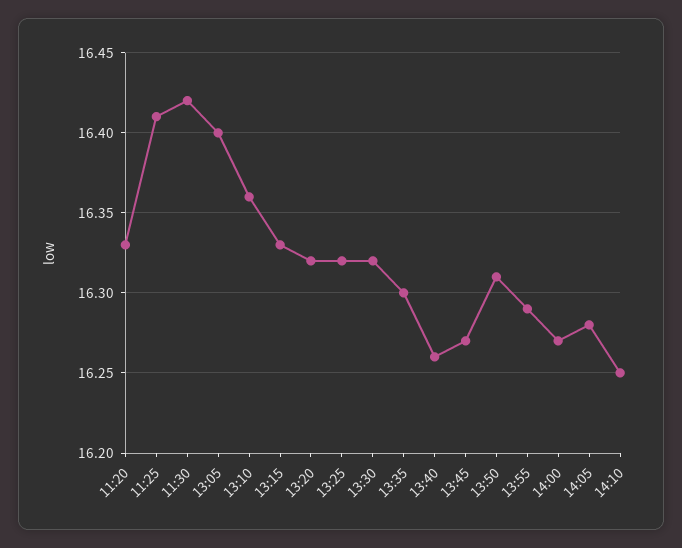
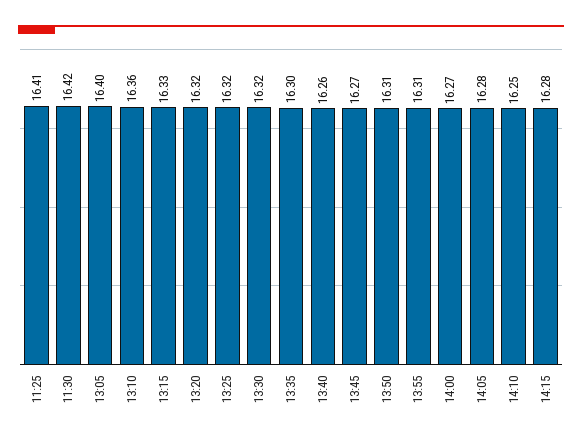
11:20: 16.33 -> none
13:55: 16.29 -> 16.31
14:15: none -> 16.28

